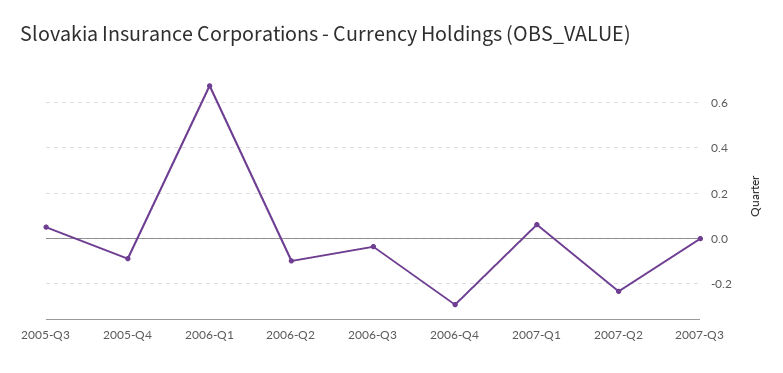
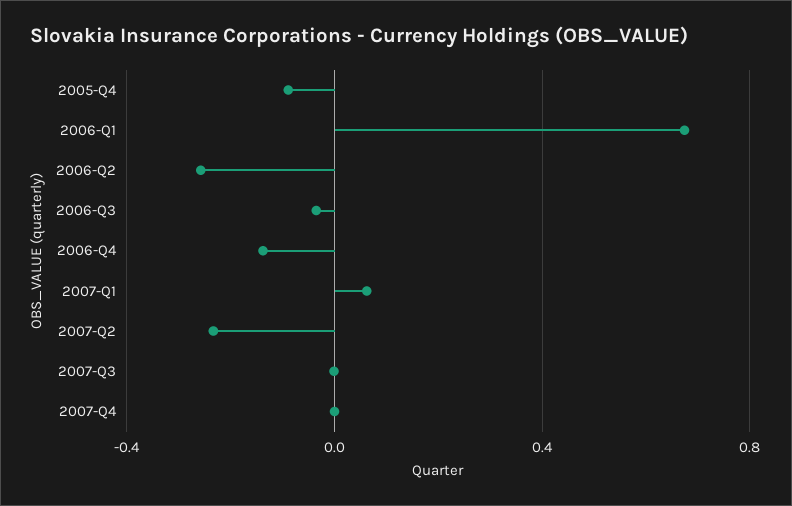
2005-Q3: 0.05 -> none
2006-Q2: -0.1 -> -0.25
2006-Q4: -0.3 -> -0.15
2007-Q4: none -> 0

